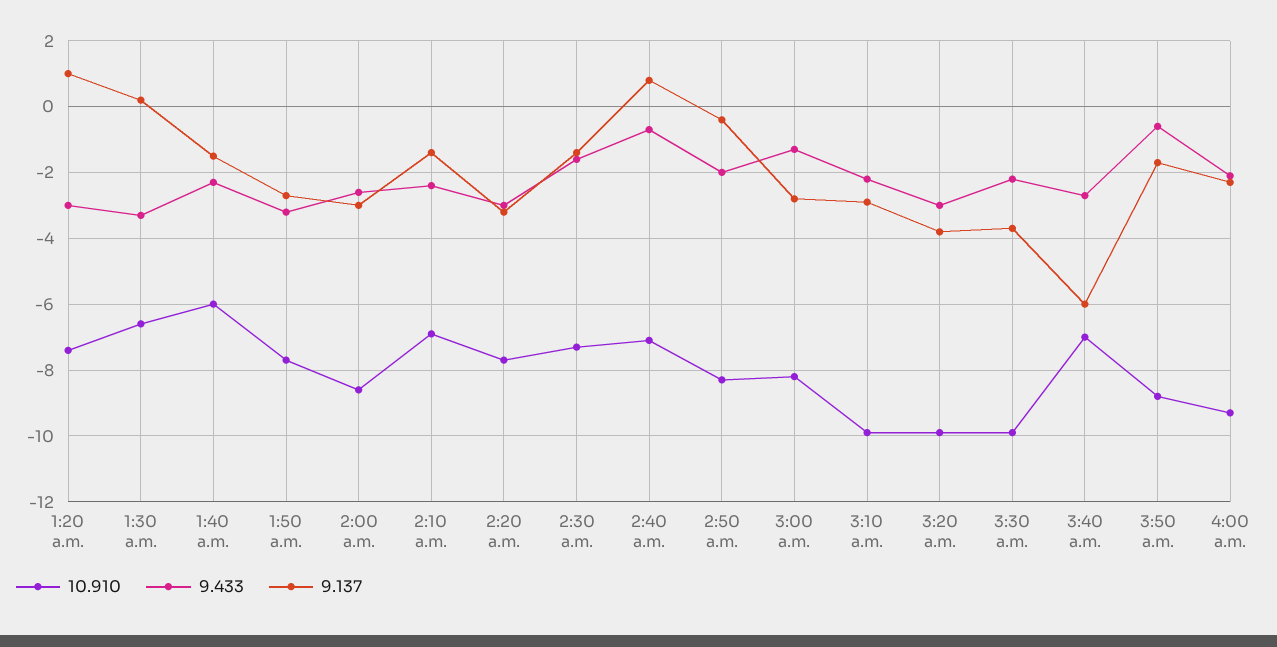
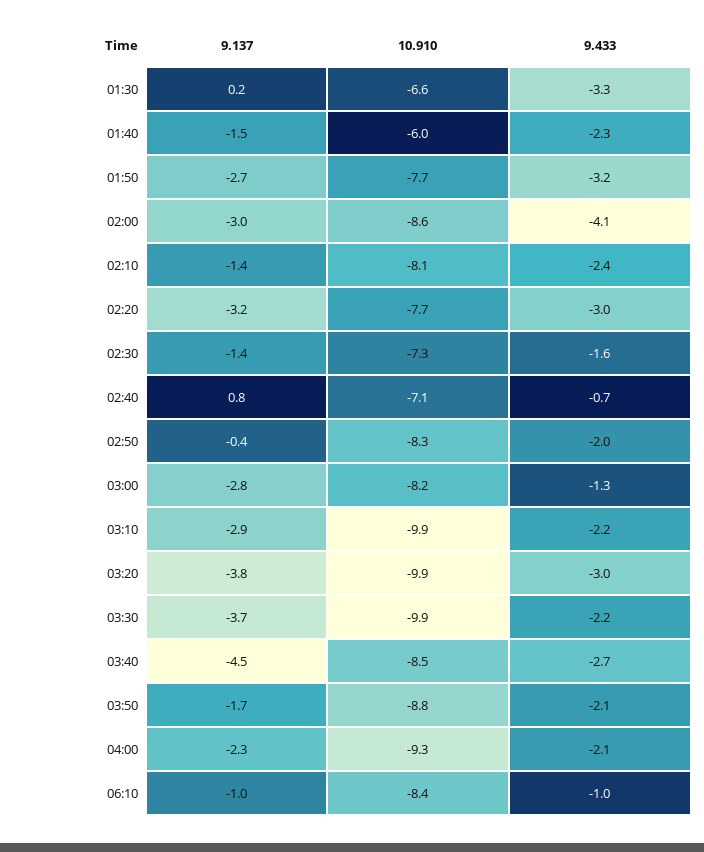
10.910, 1:20 a.m.: -7.5 -> none
9.433, 1:20 a.m.: -3 -> none
9.137, 1:20 a.m.: 1 -> none
9.433, 2:00 a.m.: -2.5 -> -4.1
10.910, 2:10 a.m.: -7 -> -8.1
10.910, 3:40 a.m.: -7 -> -8.5
9.137, 3:40 a.m.: -6 -> -4.5
9.433, 3:50 a.m.: -0.5 -> -2.1
9.137, 06:10: none -> -1
10.910, 06:10: none -> -8.4
9.433, 06:10: none -> -1

